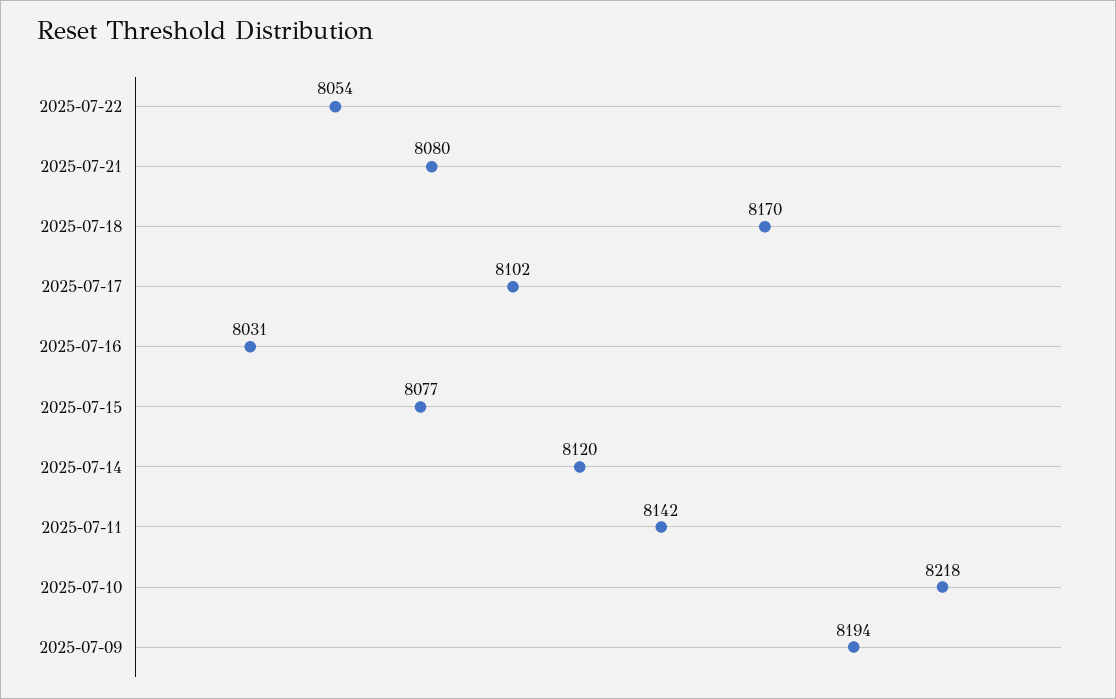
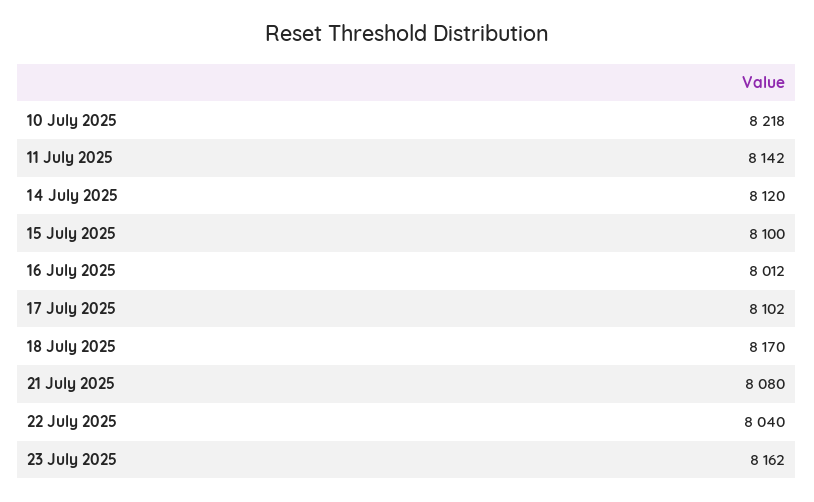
2025-07-22: 8054 -> 8040
2025-07-16: 8031 -> 8012
2025-07-15: 8077 -> 8100
2025-07-09: 8194 -> none
23 July 2025: none -> 8162

